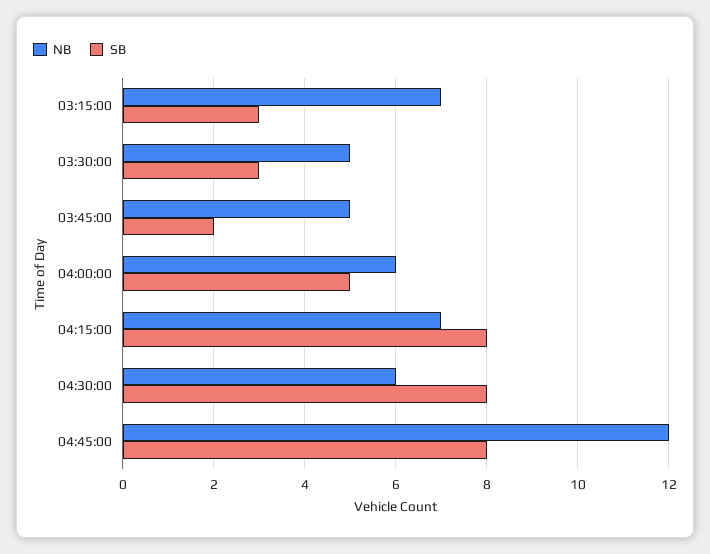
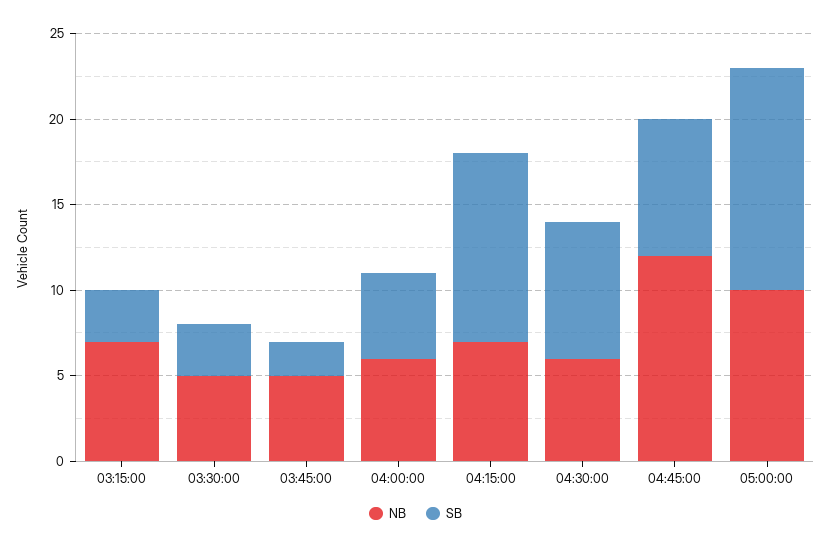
SB, 04:15:00: 8 -> 11
NB, 05:00:00: none -> 10
SB, 05:00:00: none -> 13

